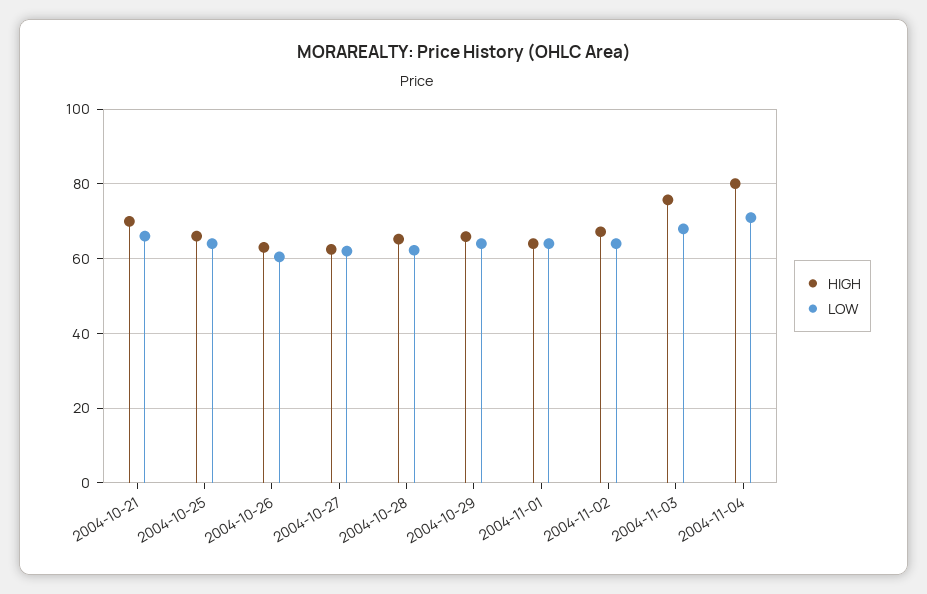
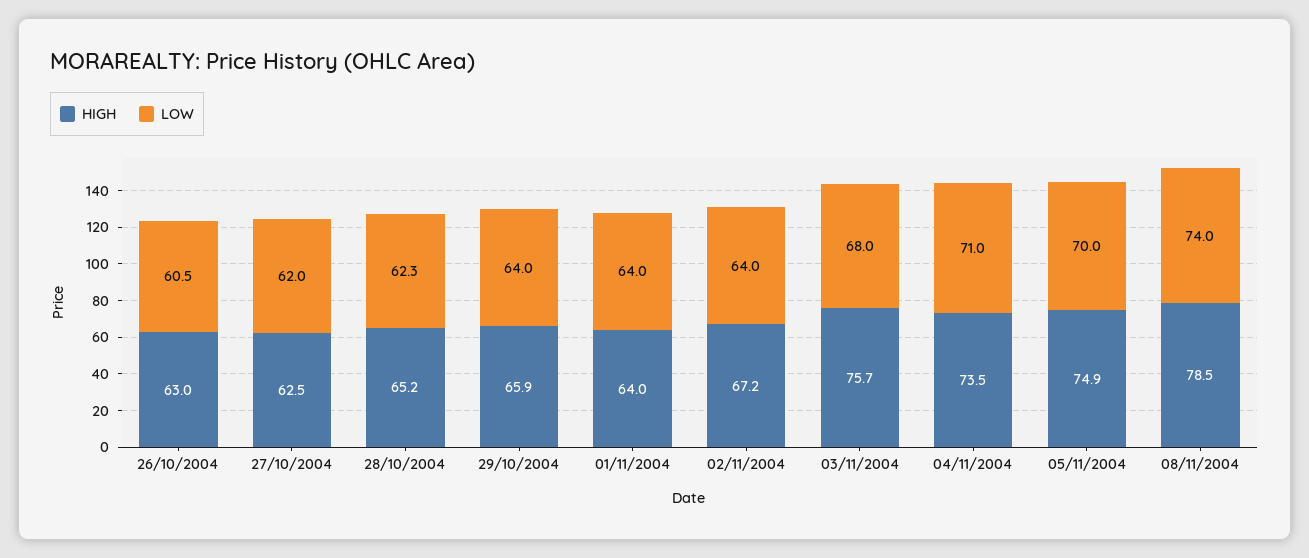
HIGH, 2004-10-21: 70 -> none
LOW, 2004-10-21: 66 -> none
HIGH, 2004-10-25: 66 -> none
LOW, 2004-10-25: 64 -> none
HIGH, 2004-11-04: 80 -> 73.5
HIGH, 05/11/2004: none -> 74.9
LOW, 05/11/2004: none -> 70
HIGH, 08/11/2004: none -> 78.5
LOW, 08/11/2004: none -> 74

